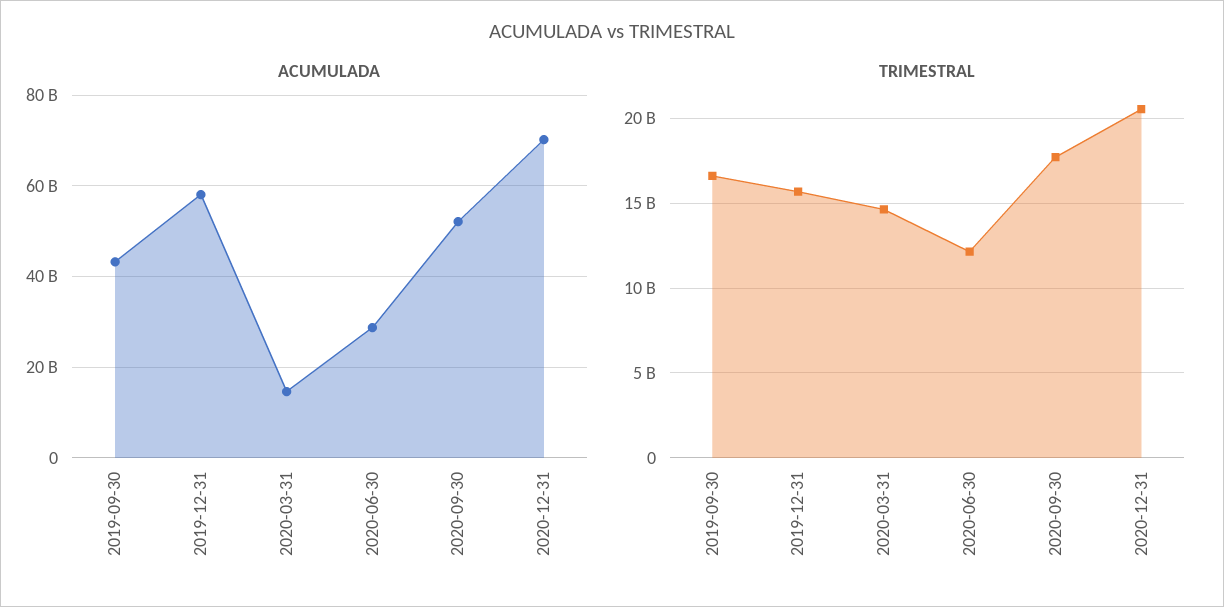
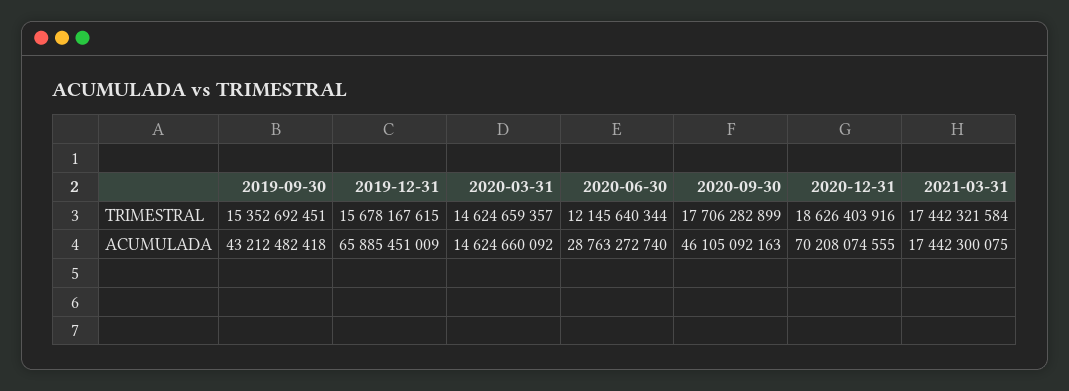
ACUMULADA, 2019-12-31: 58000000000 -> 65885451009
ACUMULADA, 2020-09-30: 52000000000 -> 46105092163
TRIMESTRAL, 2019-09-30: 16500000000 -> 15352692451
TRIMESTRAL, 2020-12-31: 20500000000 -> 18626403916
TRIMESTRAL, 2021-03-31: none -> 17442321584
ACUMULADA, 2021-03-31: none -> 17442300075

